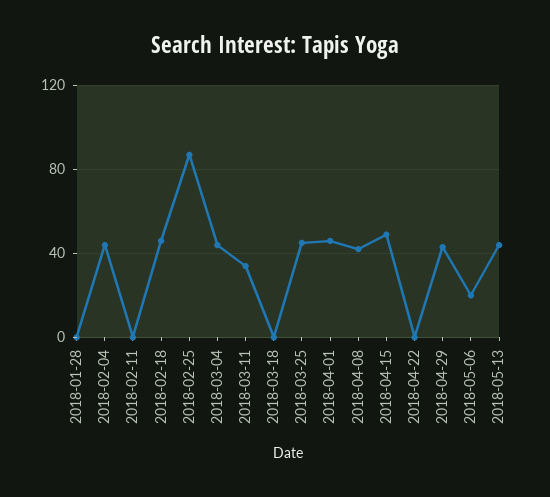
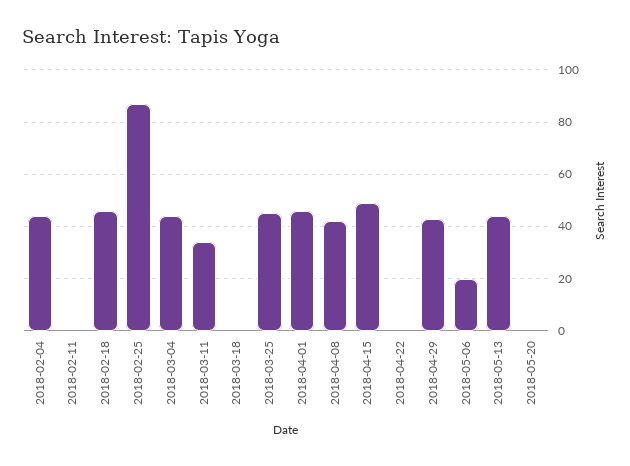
2018-01-28: 0 -> none
2018-05-20: none -> 0

